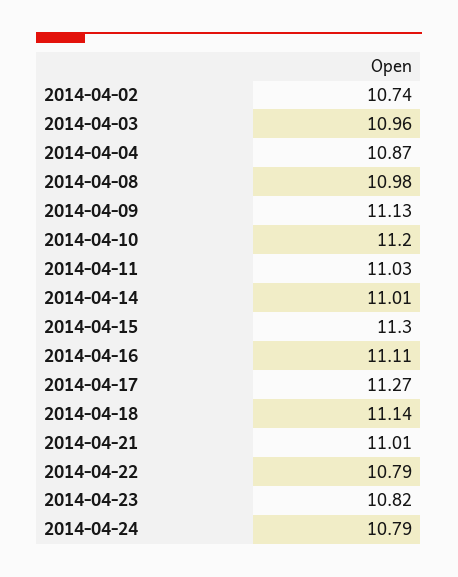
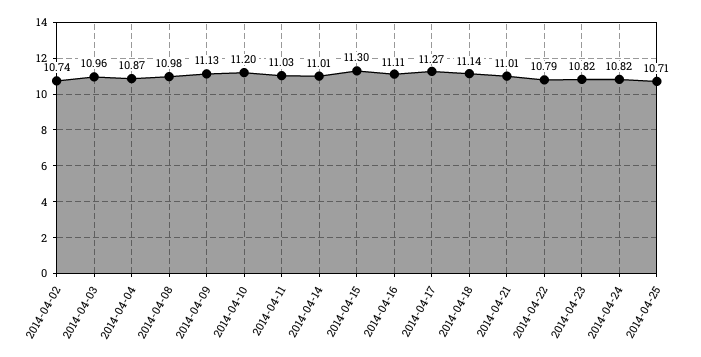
2014-04-24: 10.79 -> 10.82
2014-04-25: none -> 10.71

